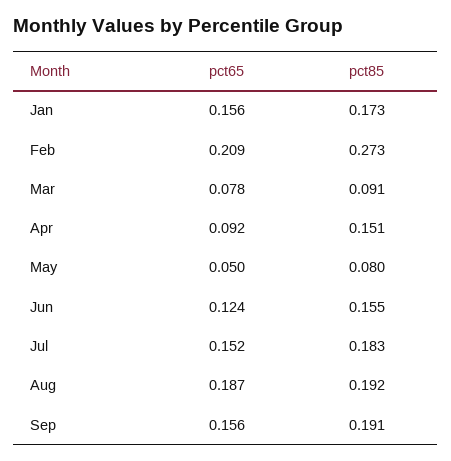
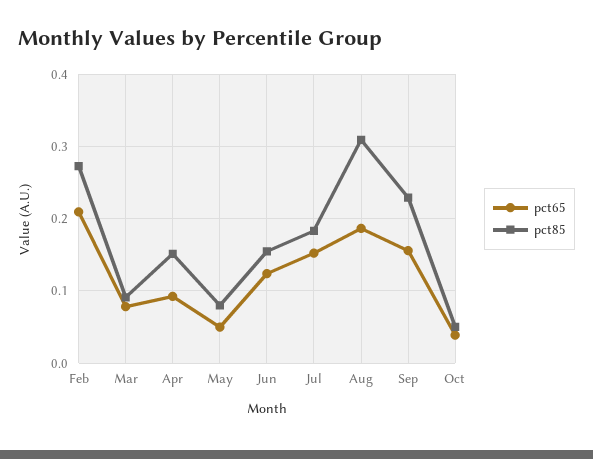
pct65, Jan: 0.156 -> none
pct85, Jan: 0.173 -> none
pct85, Aug: 0.192 -> 0.31
pct85, Sep: 0.191 -> 0.23
pct65, Oct: none -> 0.04
pct85, Oct: none -> 0.05

